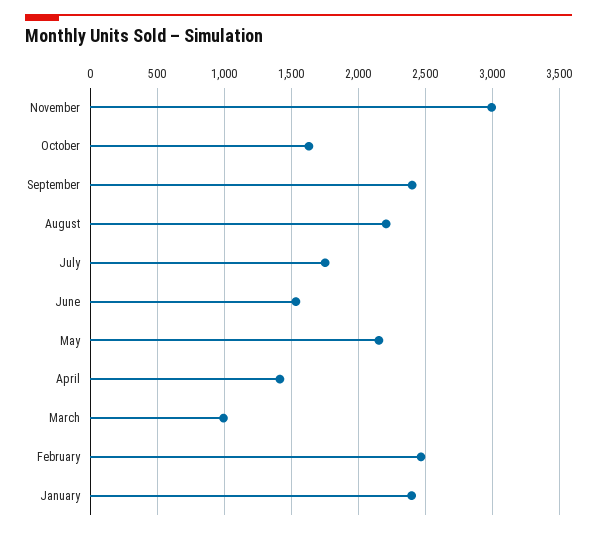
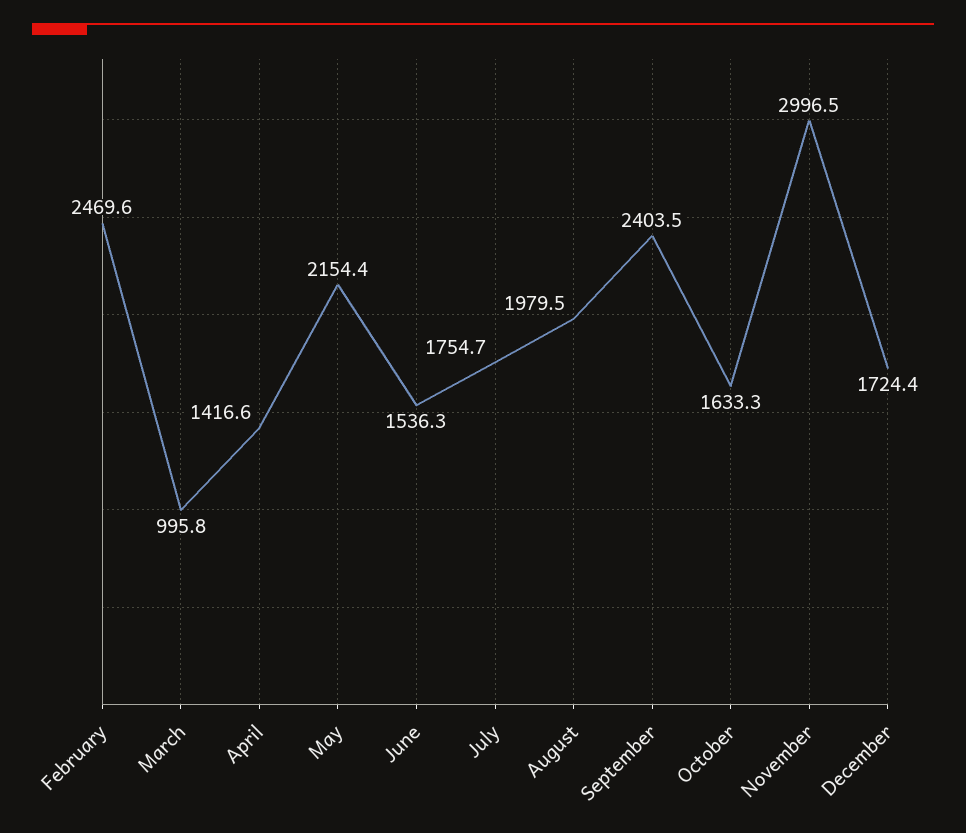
August: 2200 -> 1979.5
January: 2400 -> none
December: none -> 1724.4

